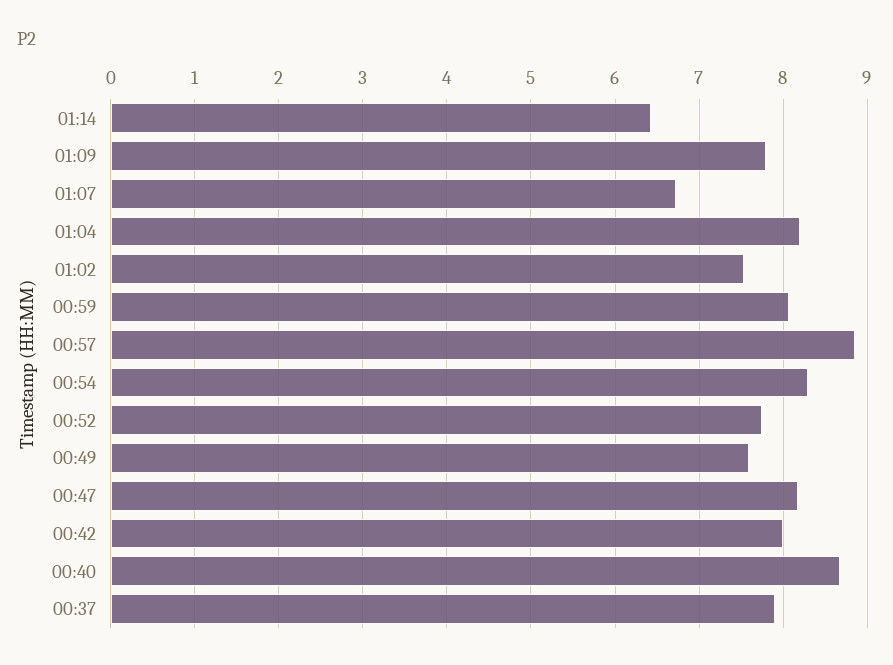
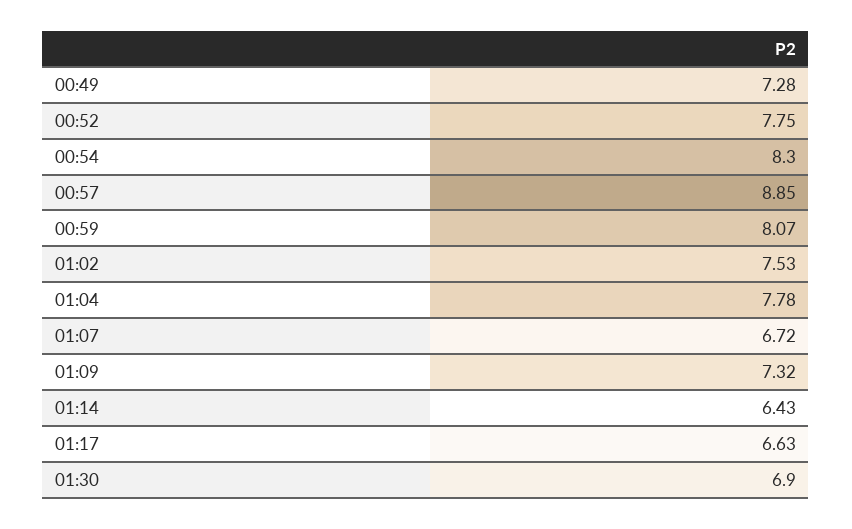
01:09: 7.8 -> 7.32
01:04: 8.2 -> 7.78
00:49: 7.6 -> 7.28
00:47: 8.2 -> none
00:42: 8 -> none
00:40: 8.7 -> none
00:37: 7.9 -> none
01:17: none -> 6.63
01:30: none -> 6.9

